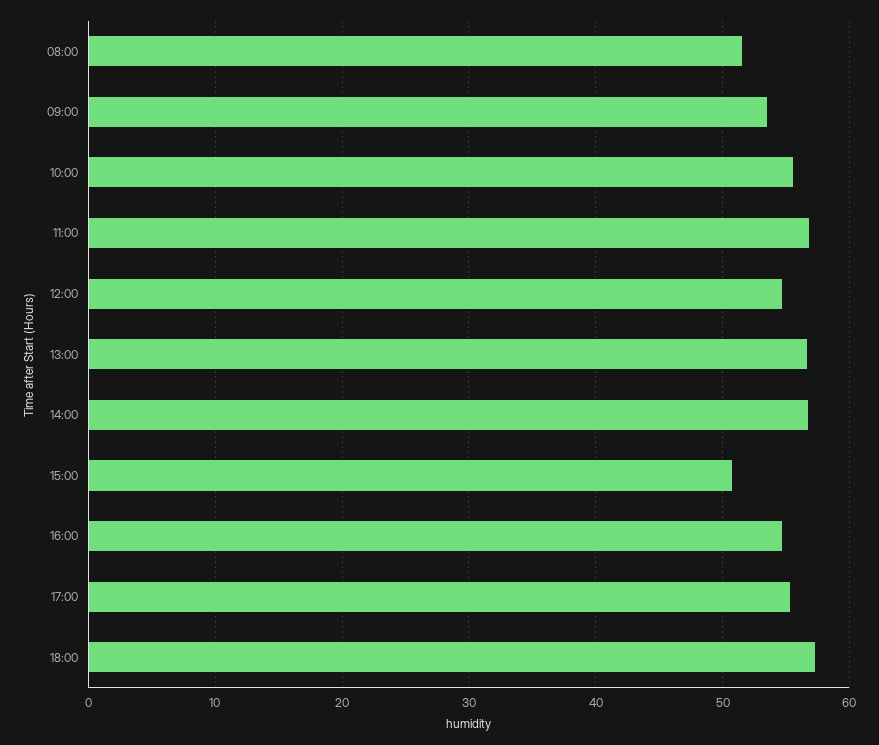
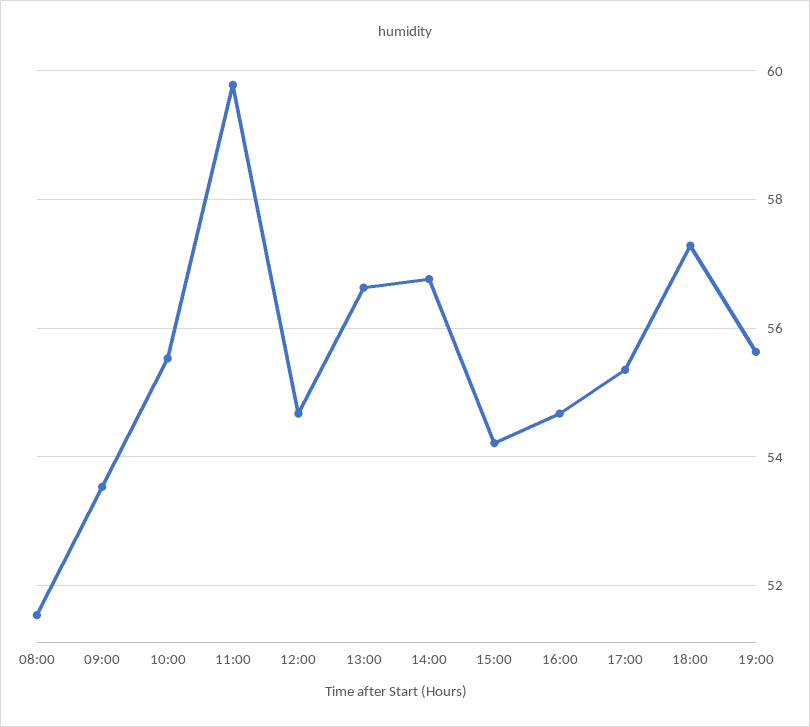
11:00: 57 -> 59.8
15:00: 51 -> 54.2
19:00: none -> 55.6

